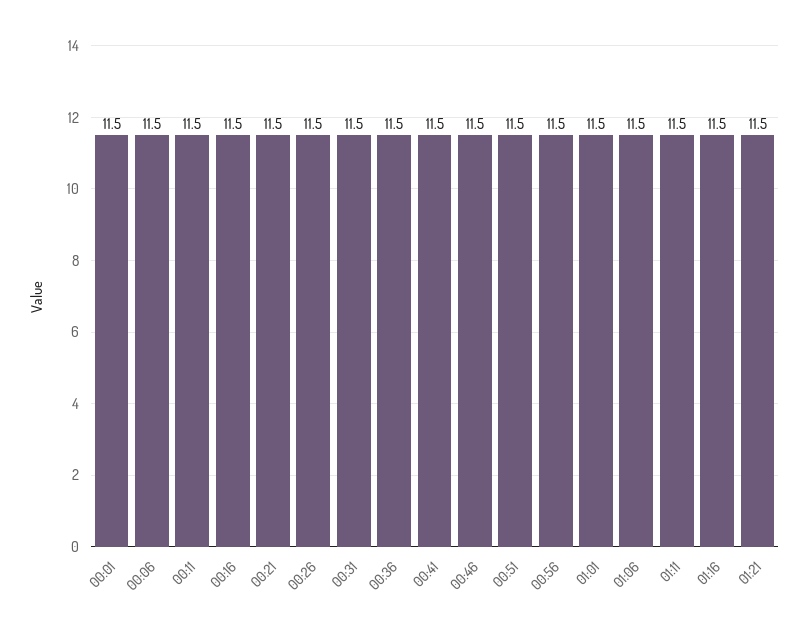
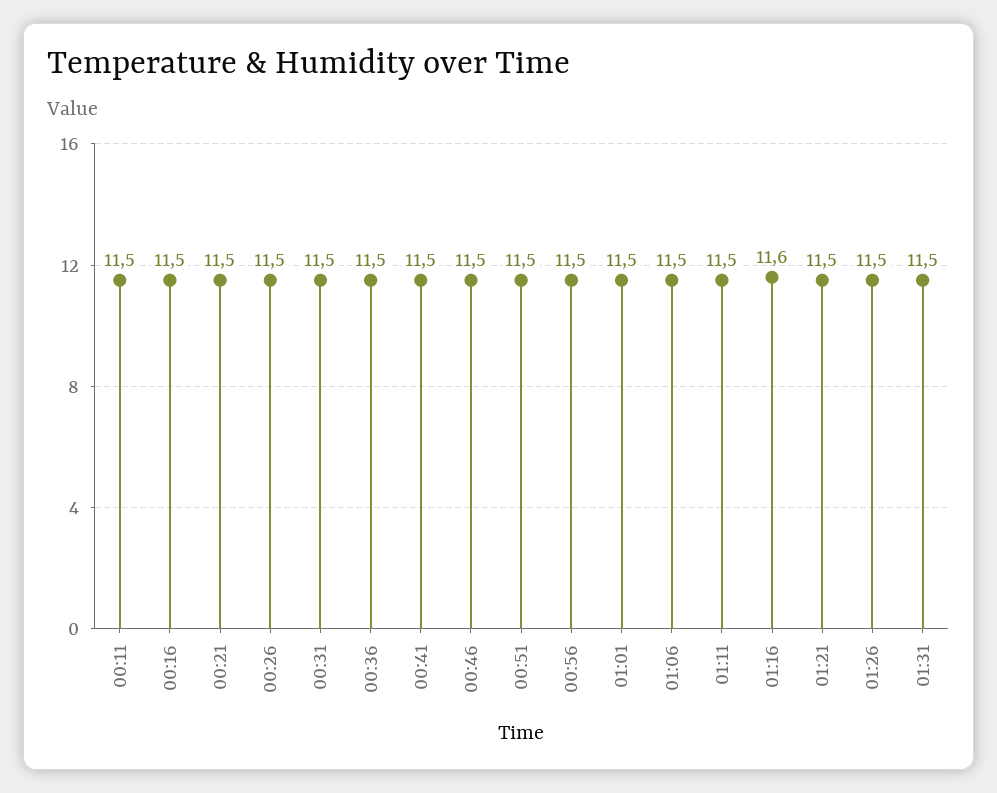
00:01: 11.5 -> none
00:06: 11.5 -> none
01:16: 11.5 -> 11.6
01:26: none -> 11.5
01:31: none -> 11.5

